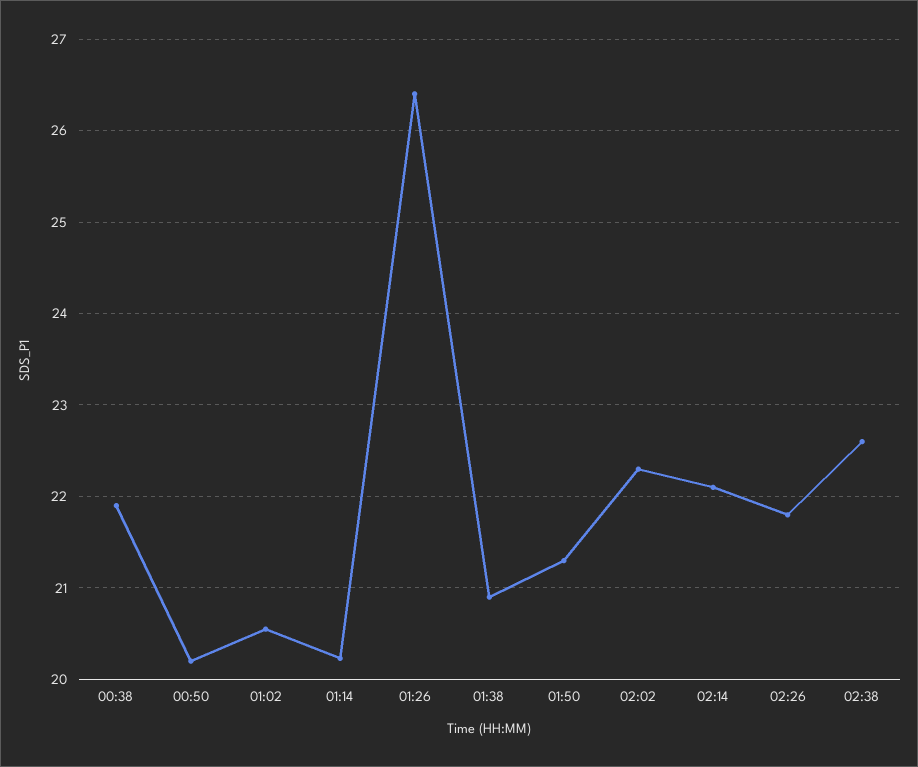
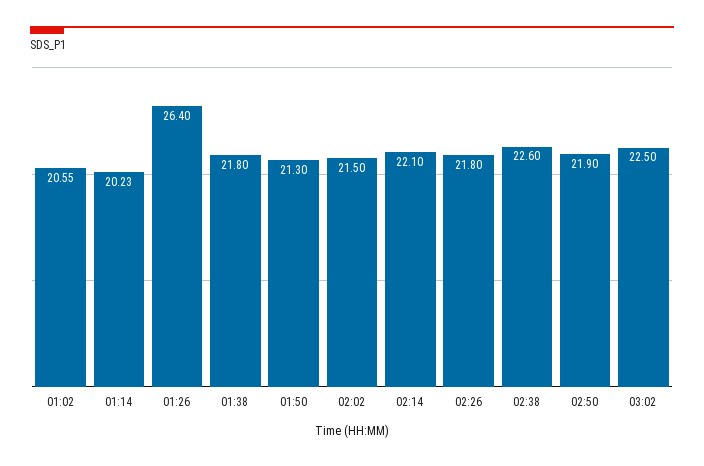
00:38: 21.9 -> none
00:50: 20.2 -> none
01:38: 20.9 -> 21.8
02:02: 22.3 -> 21.5
02:50: none -> 21.9
03:02: none -> 22.5

